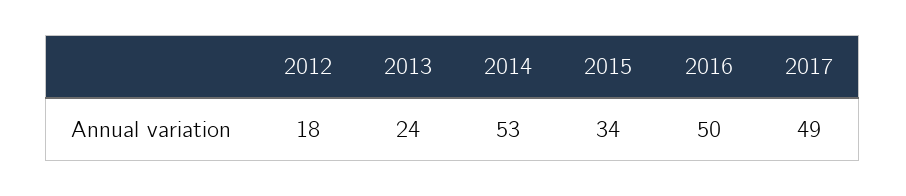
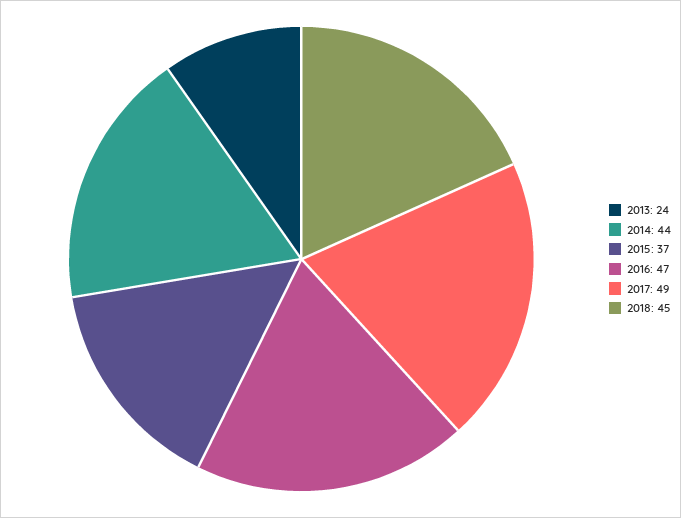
2012: 18 -> none
2014: 53 -> 44
2015: 34 -> 37
2016: 50 -> 47
2018: none -> 45

